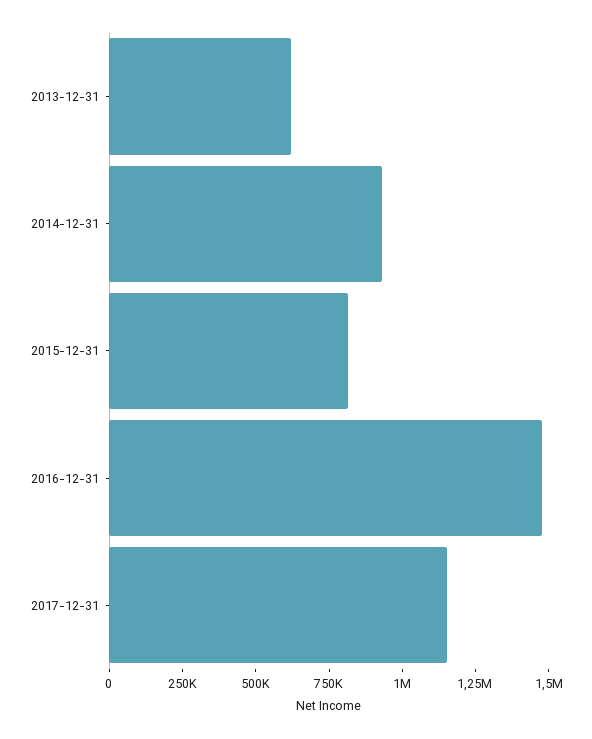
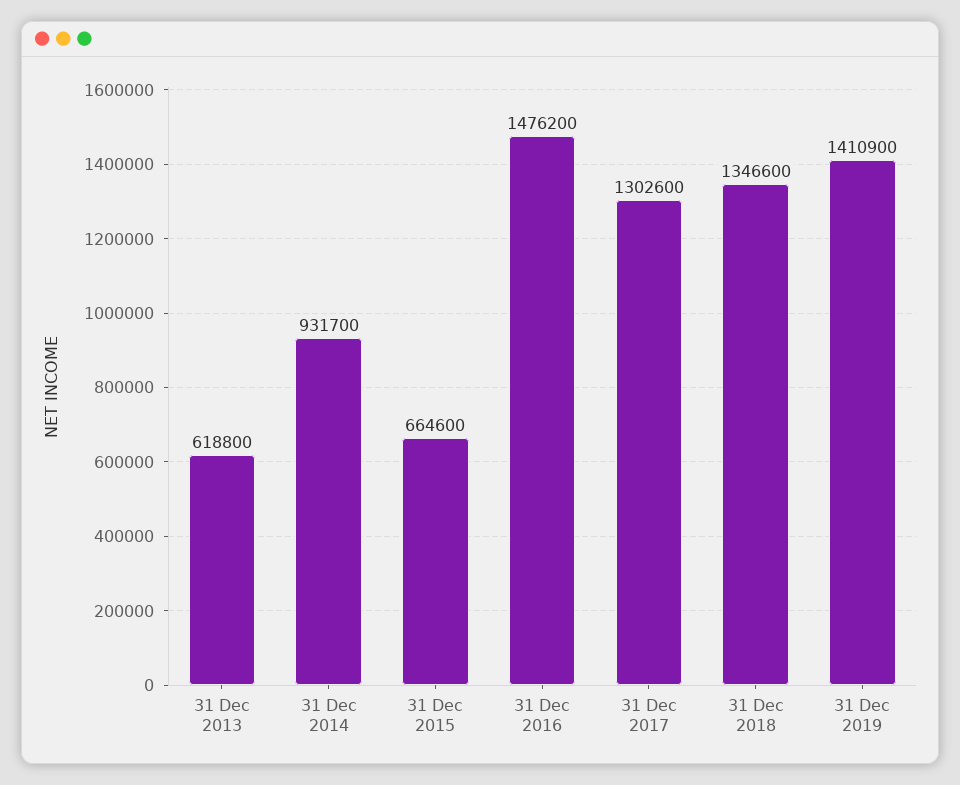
2015-12-31: 800000 -> 664600
2017-12-31: 1150000 -> 1302600
31 Dec 2018: none -> 1346600
31 Dec 2019: none -> 1410900

